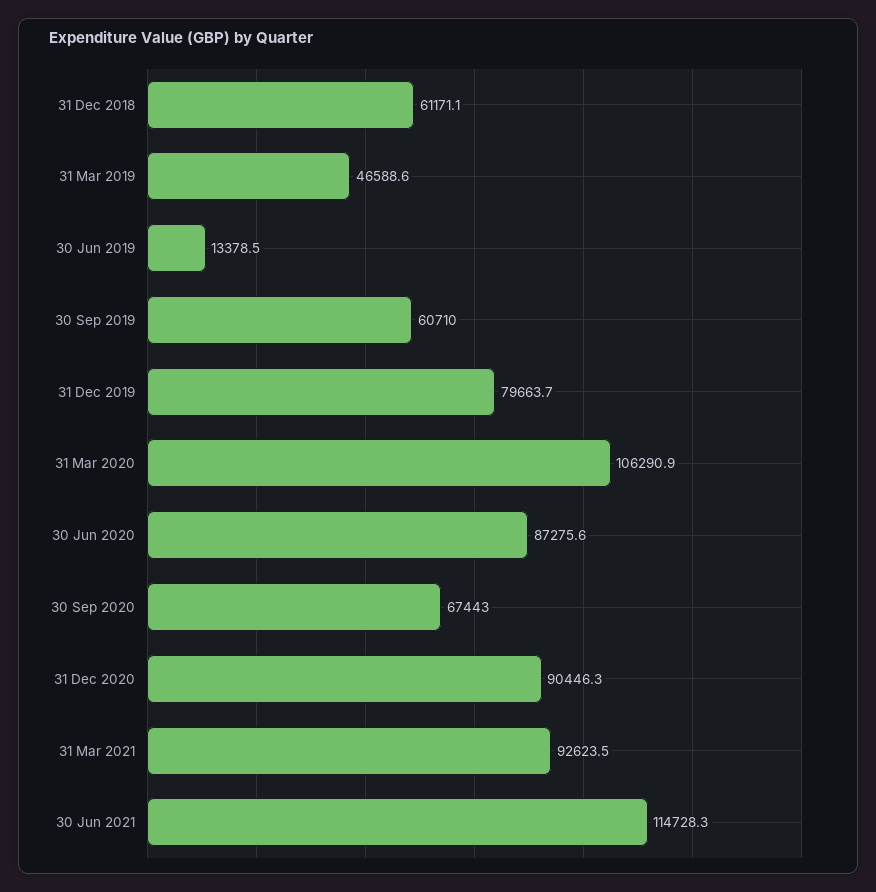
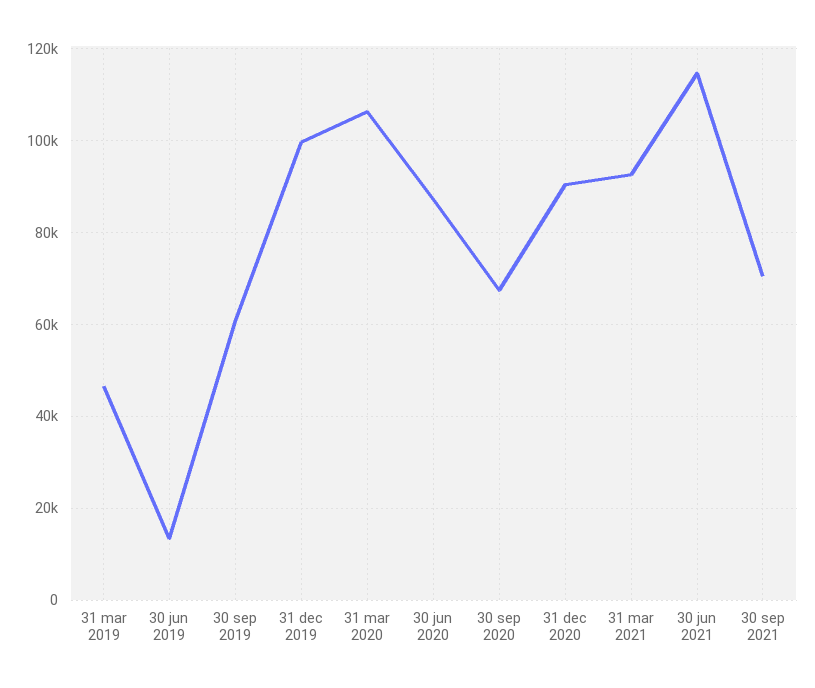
31 Dec 2018: 61171.1 -> none
31 Dec 2019: 79663.7 -> 100000
30 sep 2021: none -> 70000

